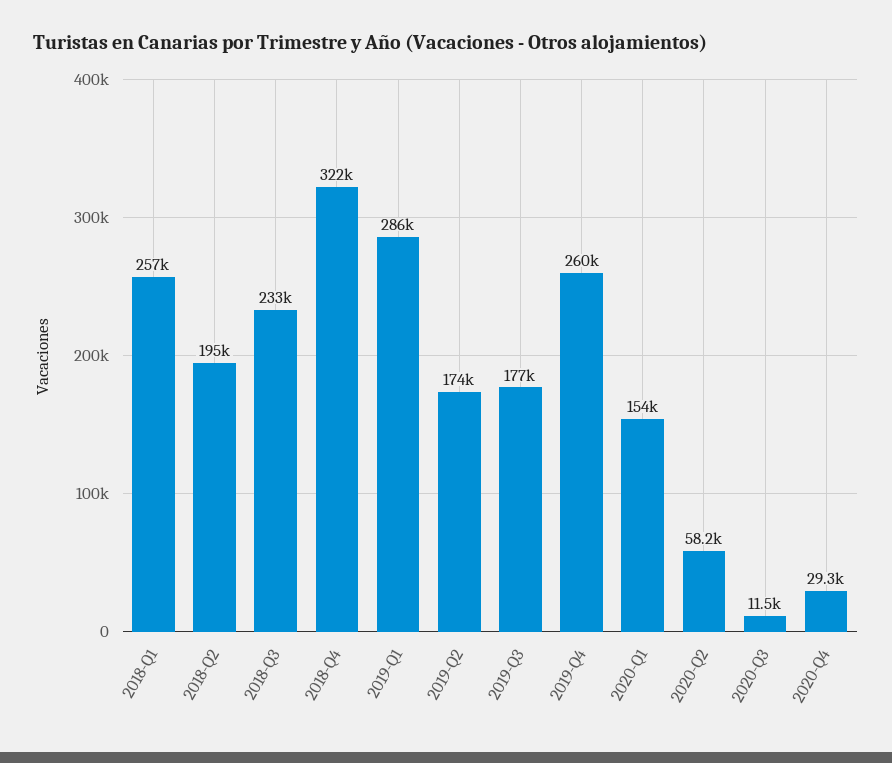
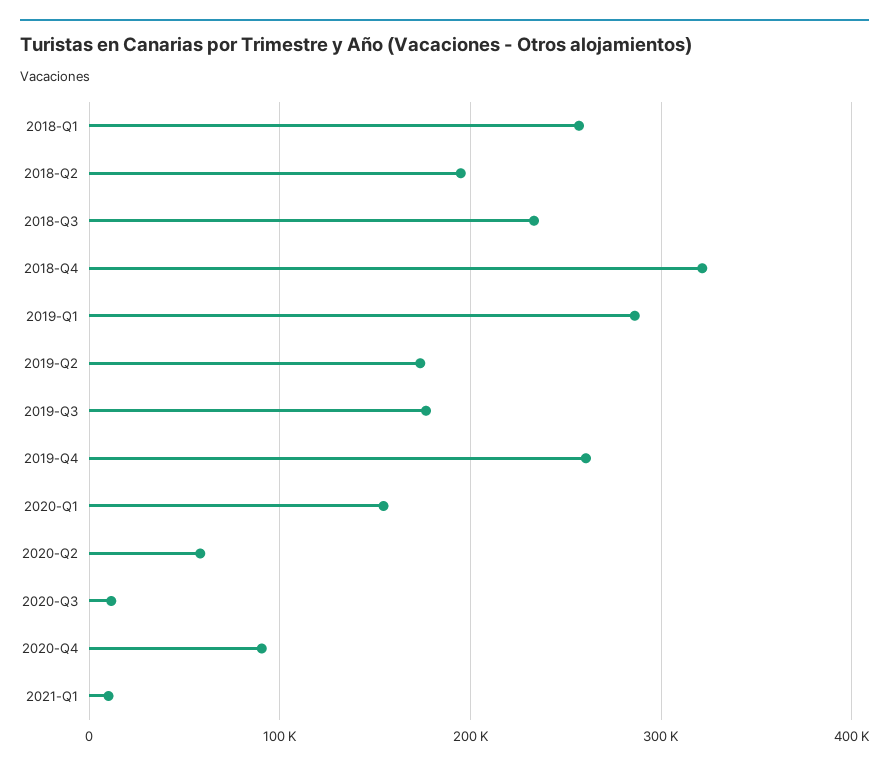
2020-Q4: 29300 -> 90000
2021-Q1: none -> 10000

